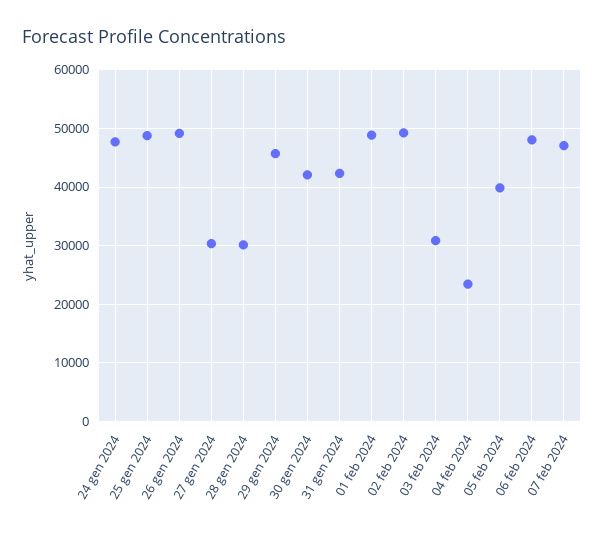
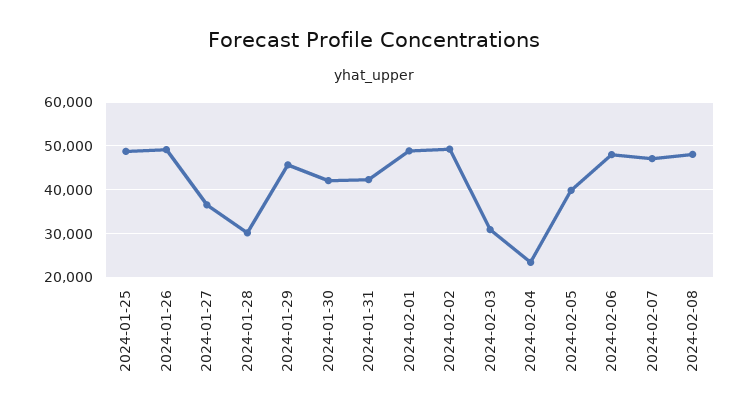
24 gen 2024: 48000 -> none
27 gen 2024: 30000 -> 36000
2024-02-08: none -> 48000

